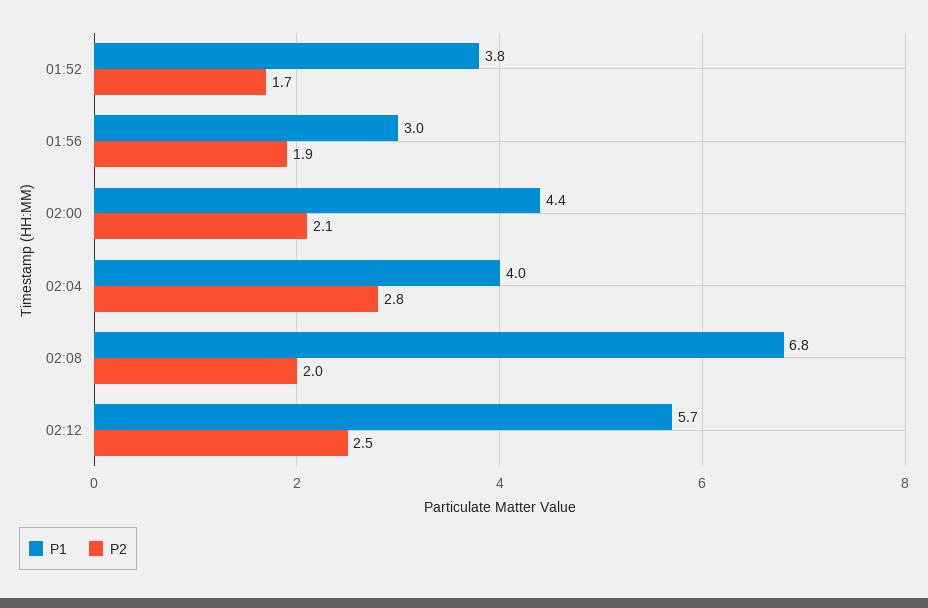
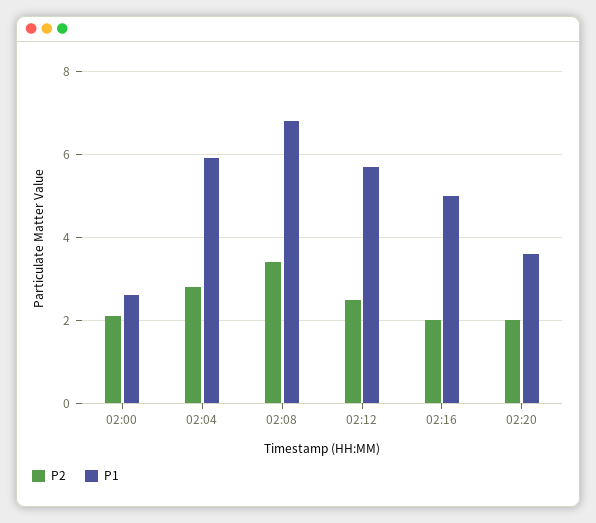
P1, 01:52: 3.8 -> none
P2, 01:52: 1.7 -> none
P1, 01:56: 3 -> none
P2, 01:56: 1.9 -> none
P1, 02:00: 4.4 -> 2.5
P1, 02:04: 4 -> 6
P2, 02:08: 2 -> 3.5
P2, 02:16: none -> 2
P1, 02:16: none -> 5
P2, 02:20: none -> 2
P1, 02:20: none -> 3.5

